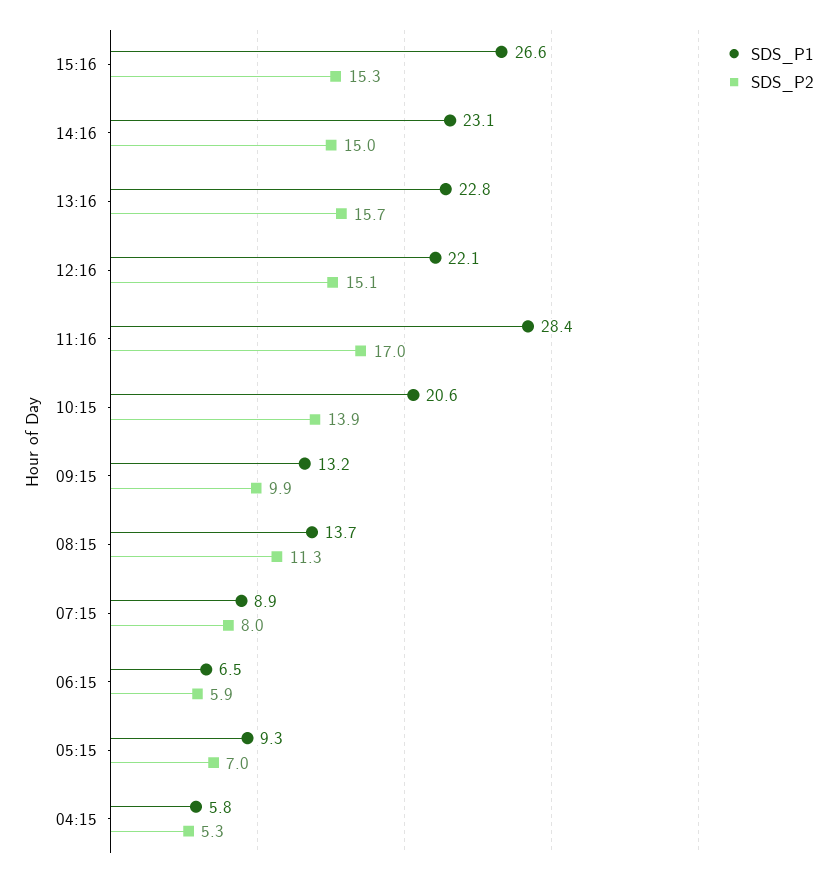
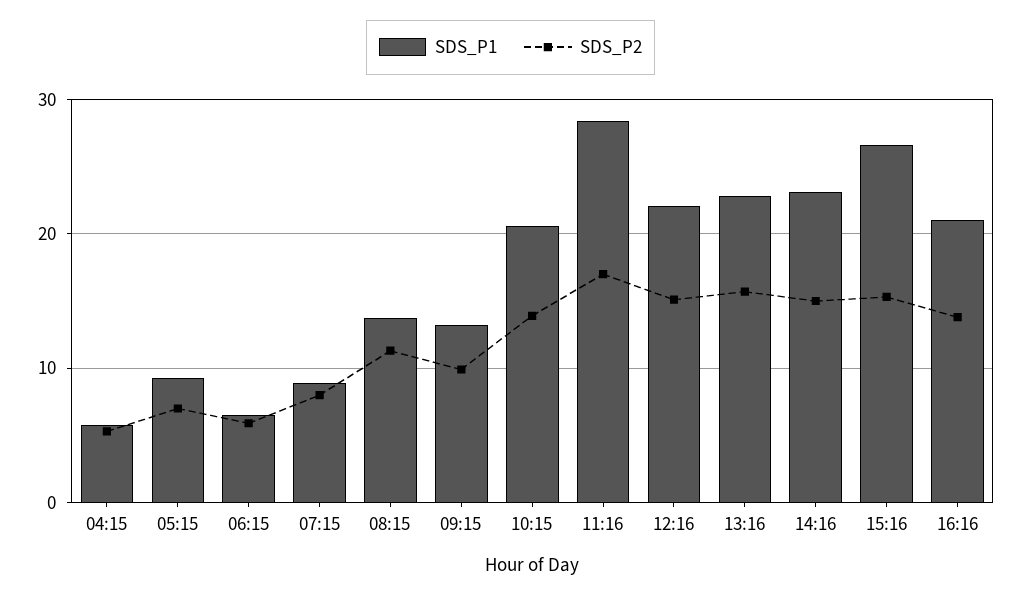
SDS_P1, 16:16: none -> 21
SDS_P2, 16:16: none -> 14

